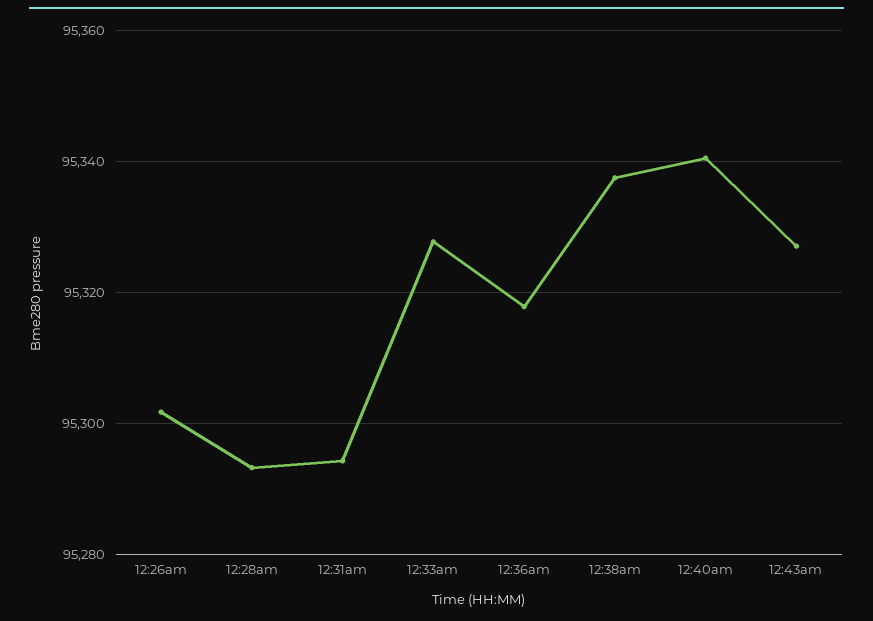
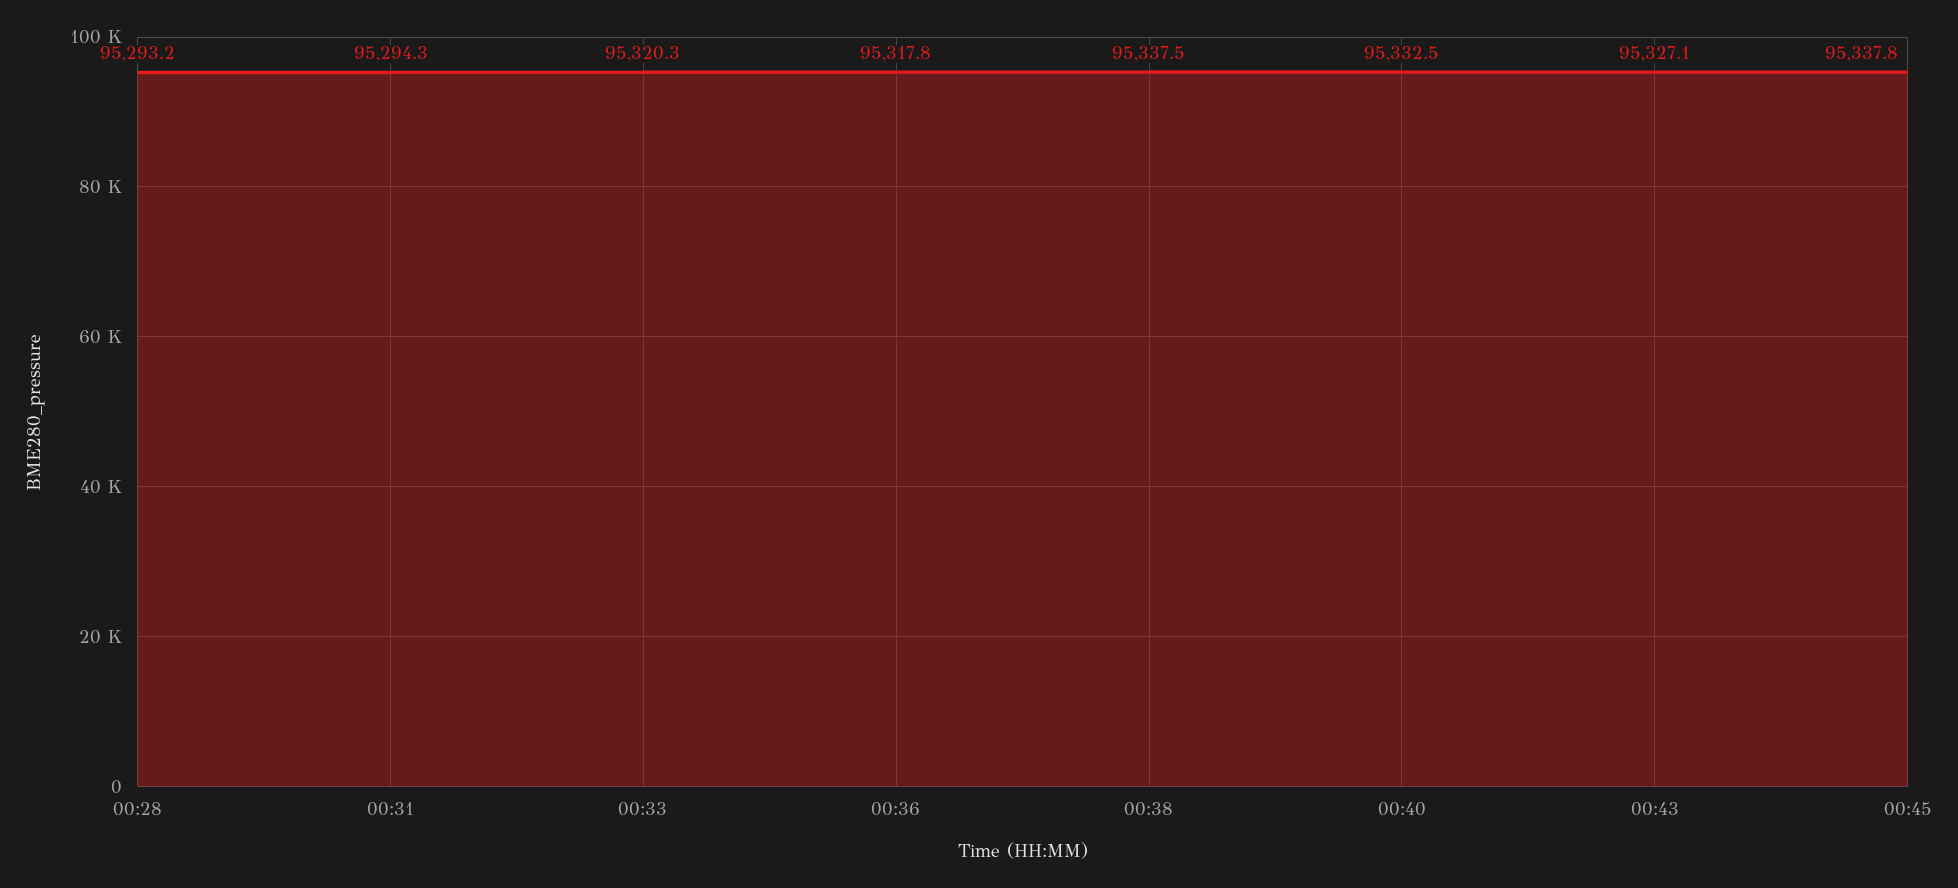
12:26am: 95302 -> none
12:33am: 95328 -> 95320.3
12:40am: 95340 -> 95332.5
00:45: none -> 95337.8

